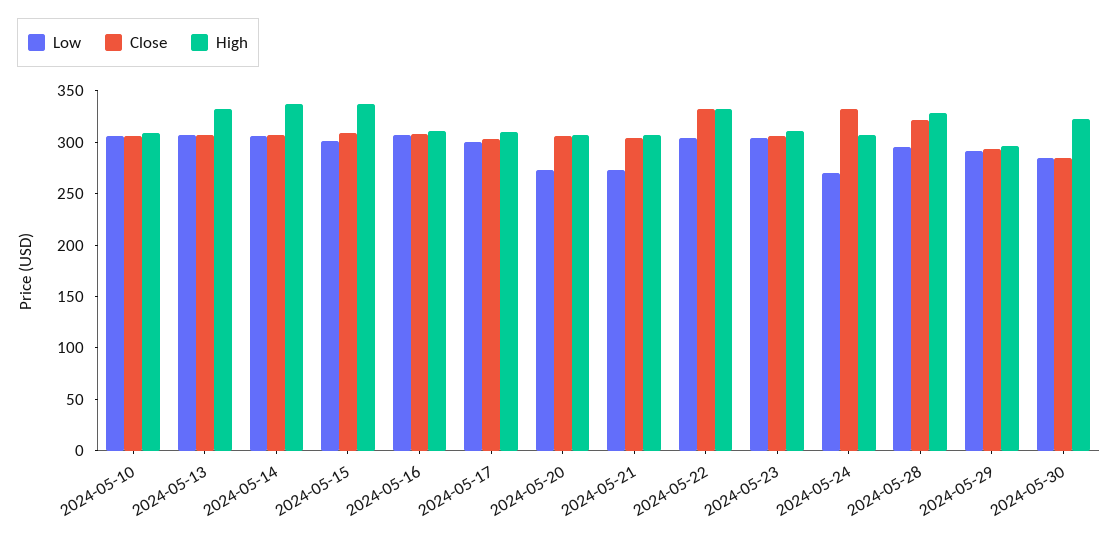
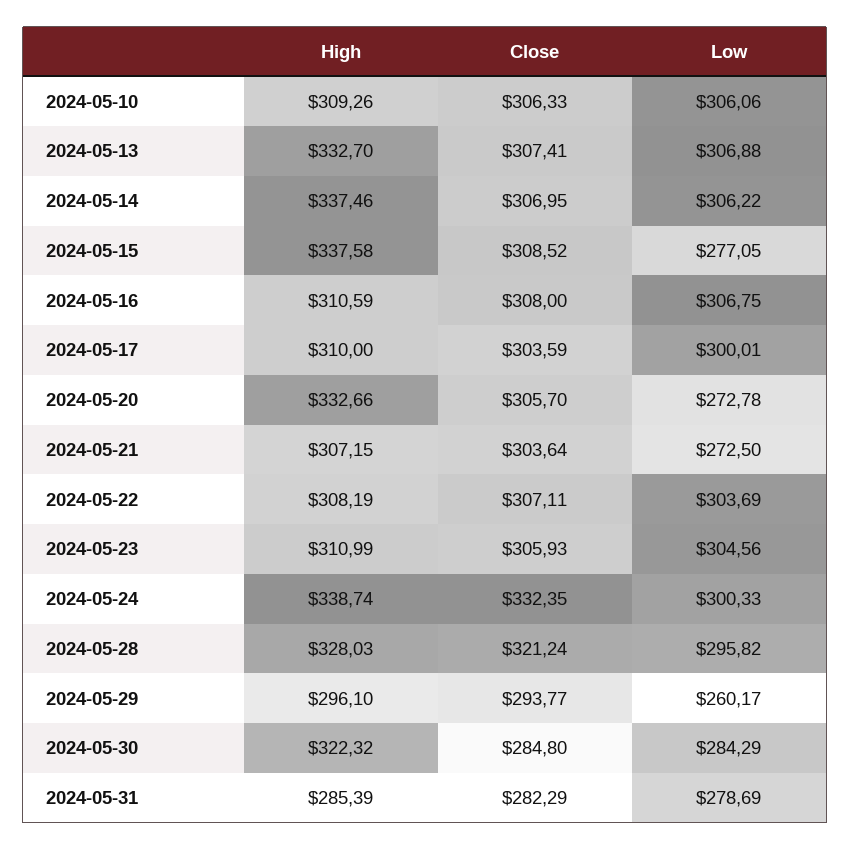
Low, 2024-05-15: 300 -> 277.05
High, 2024-05-20: 310 -> 332.66
Close, 2024-05-22: 330 -> 307.11
High, 2024-05-22: 330 -> 308.19
Low, 2024-05-24: 270 -> 300.33
High, 2024-05-24: 310 -> 338.74
Low, 2024-05-29: 290 -> 260.17
High, 2024-05-31: none -> 285.39
Close, 2024-05-31: none -> 282.29
Low, 2024-05-31: none -> 278.69

